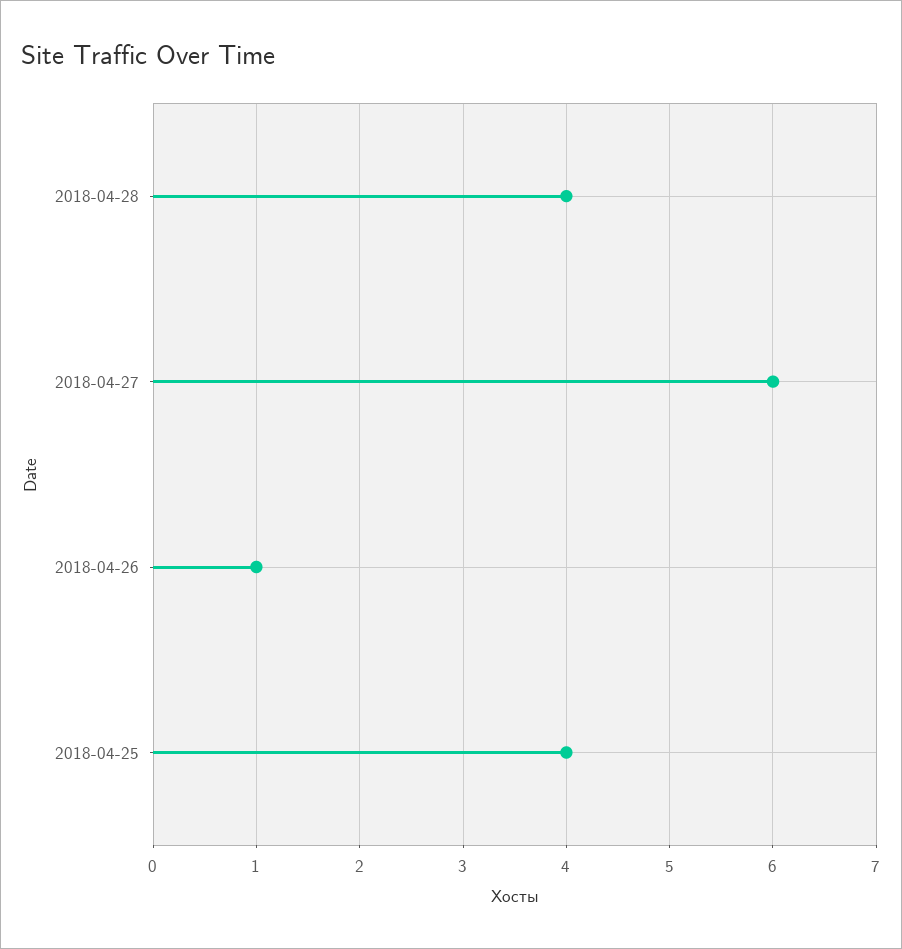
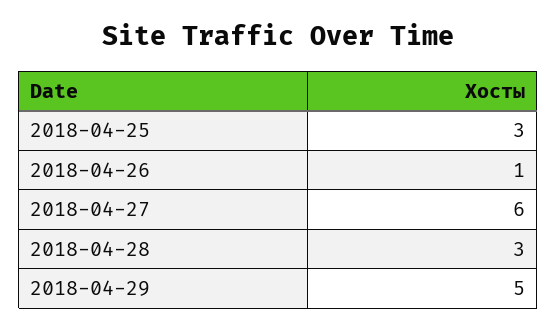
2018-04-28: 4 -> 3
2018-04-25: 4 -> 3
2018-04-29: none -> 5

